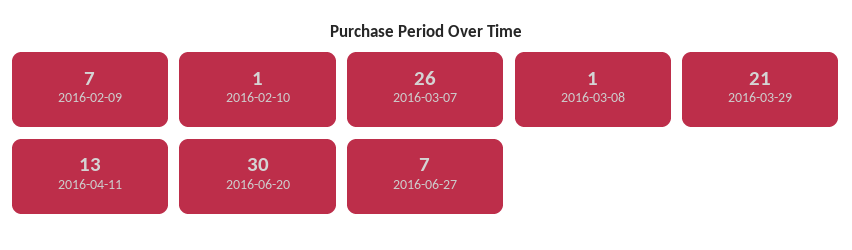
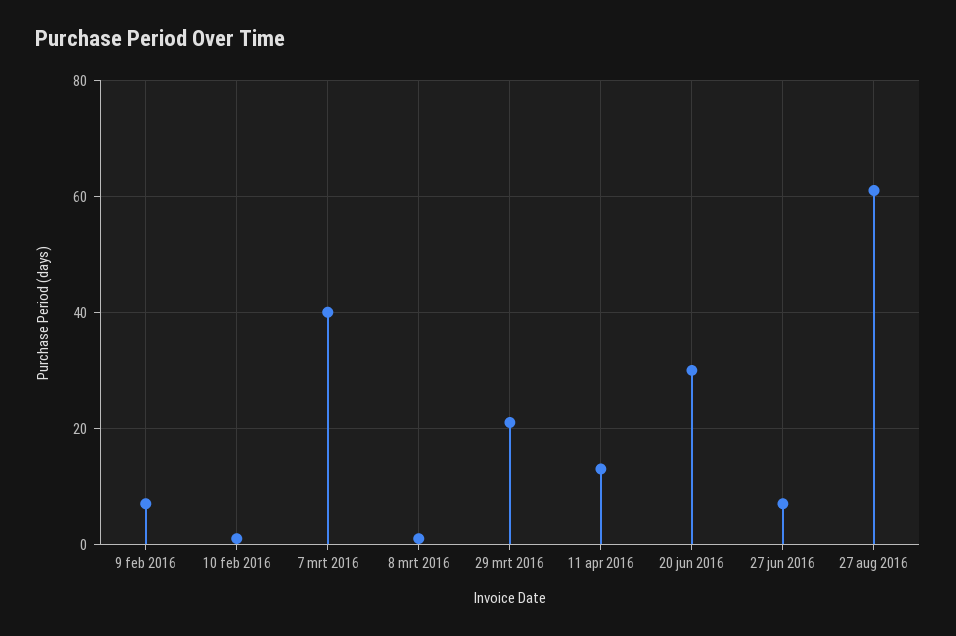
2016-03-07: 26 -> 40
27 aug 2016: none -> 60

